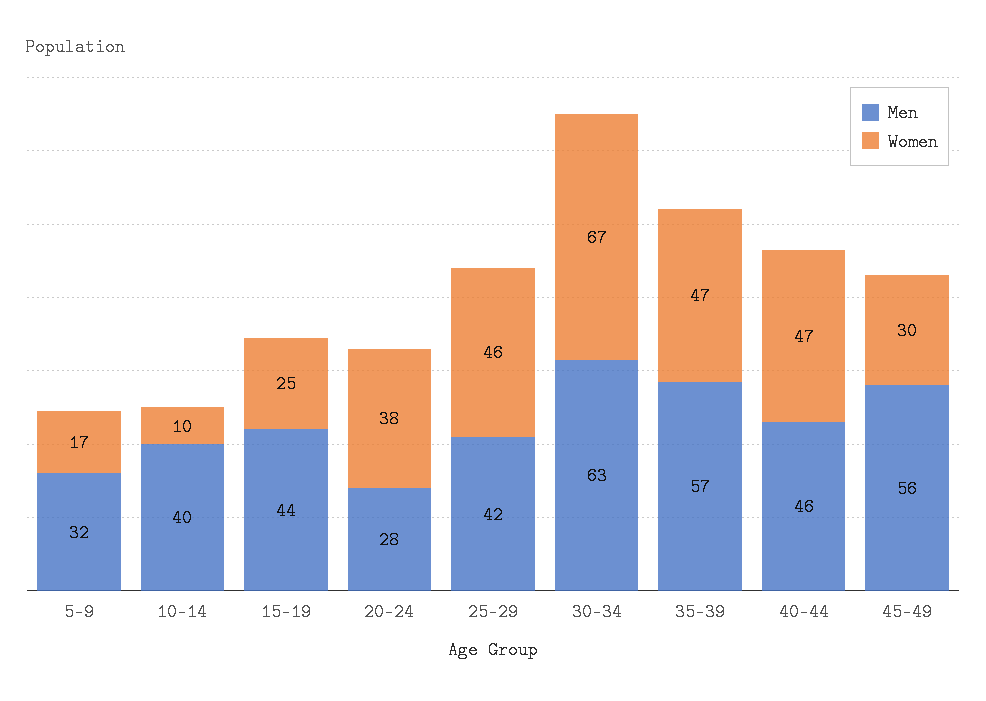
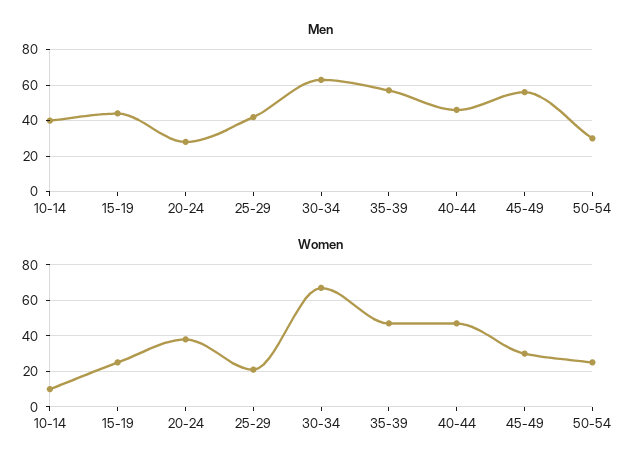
Men, 5-9: 32 -> none
Women, 5-9: 17 -> none
Women, 25-29: 46 -> 20
Men, 50-54: none -> 30
Women, 50-54: none -> 25

